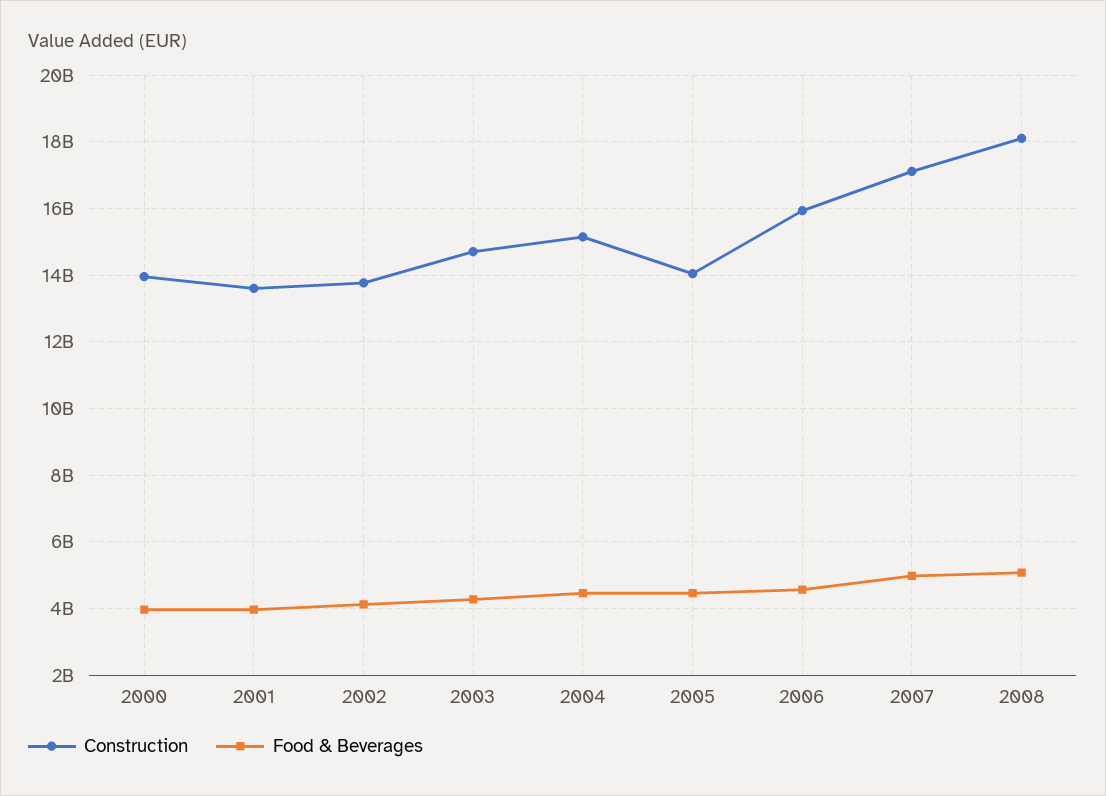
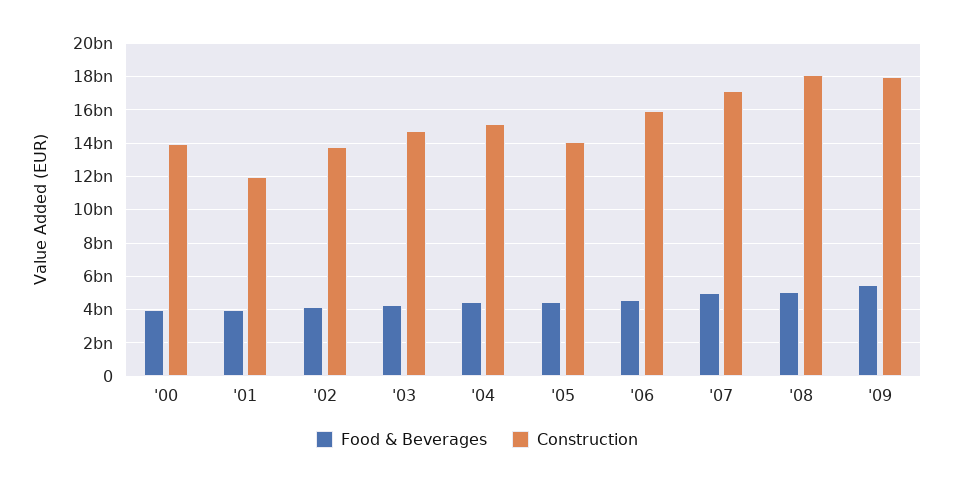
Construction, 2001: 13600000000 -> 12000000000
Food & Beverages, '09: none -> 5500000000
Construction, '09: none -> 18000000000

